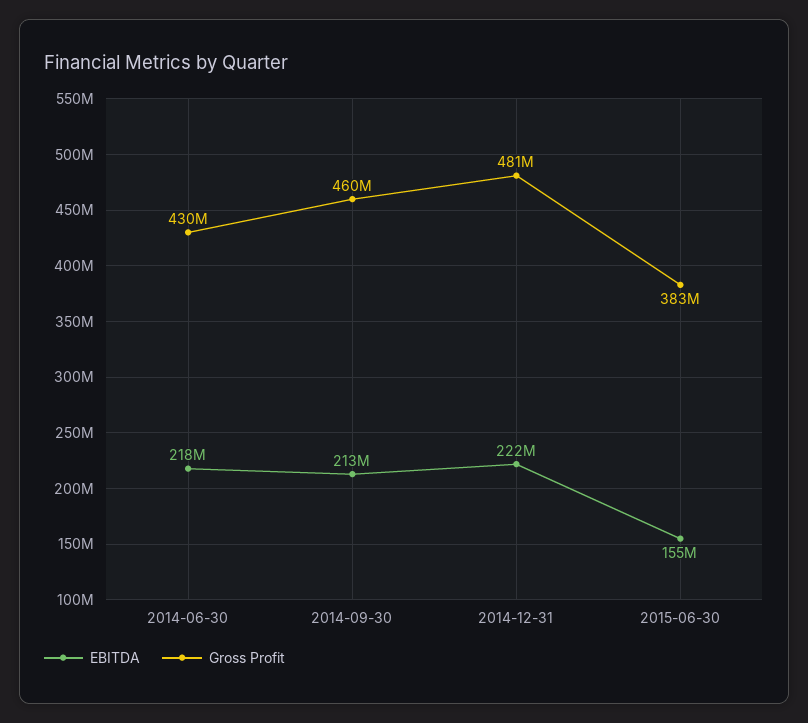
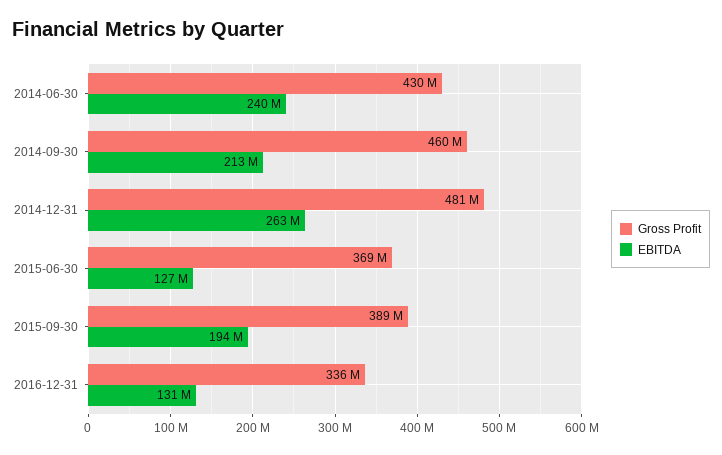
EBITDA, 2014-06-30: 218000000 -> 240000000
EBITDA, 2014-12-31: 222000000 -> 263000000
EBITDA, 2015-06-30: 155000000 -> 127000000
Gross Profit, 2015-06-30: 383000000 -> 369000000
Gross Profit, 2015-09-30: none -> 389000000
EBITDA, 2015-09-30: none -> 194000000
Gross Profit, 2016-12-31: none -> 336000000
EBITDA, 2016-12-31: none -> 131000000

